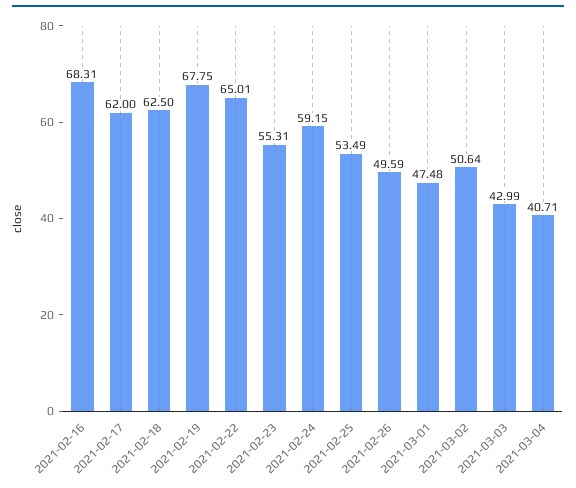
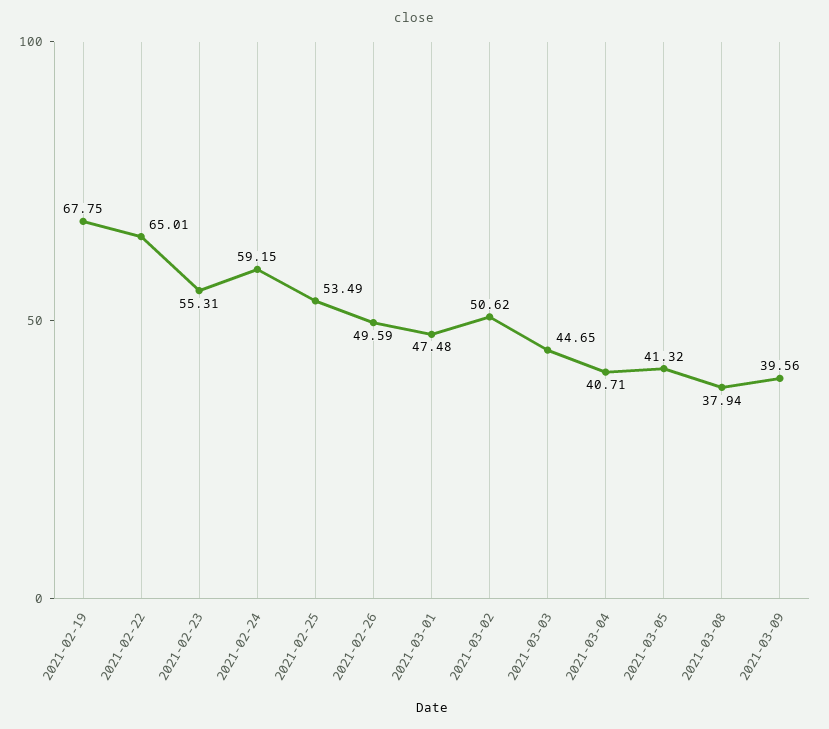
2021-02-16: 68.31 -> none
2021-02-17: 62 -> none
2021-02-18: 62.5 -> none
2021-03-02: 50.64 -> 50.62
2021-03-03: 42.99 -> 44.65
2021-03-05: none -> 41.32
2021-03-08: none -> 37.94
2021-03-09: none -> 39.56

